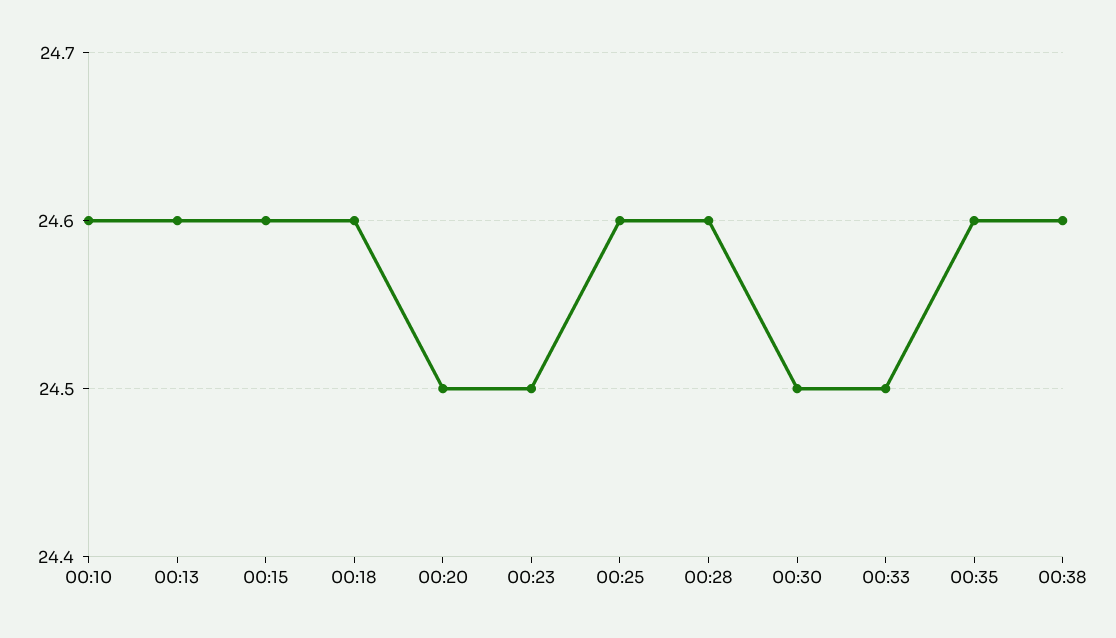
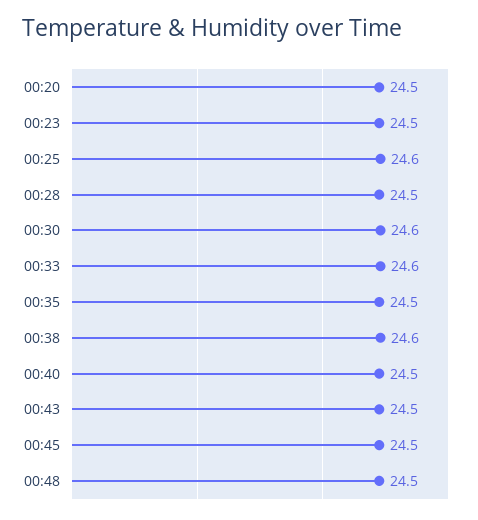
00:10: 24.6 -> none
00:13: 24.6 -> none
00:15: 24.6 -> none
00:18: 24.6 -> none
00:28: 24.6 -> 24.5
00:30: 24.5 -> 24.6
00:33: 24.5 -> 24.6
00:35: 24.6 -> 24.5
00:40: none -> 24.5
00:43: none -> 24.5
00:45: none -> 24.5
00:48: none -> 24.5

